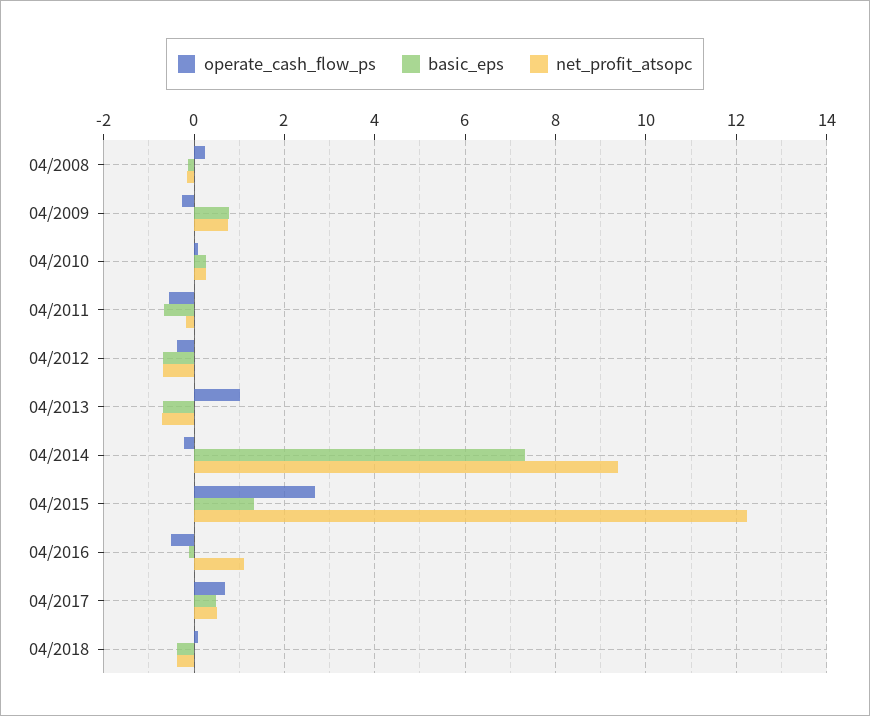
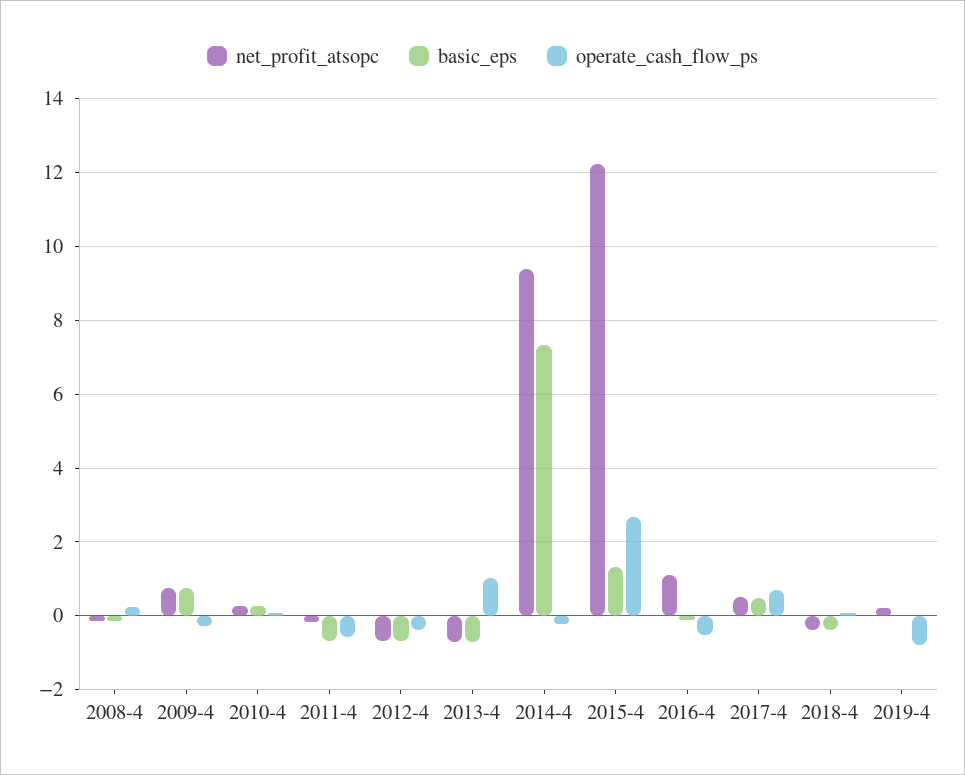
net_profit_atsopc, 2019-4: none -> 0.2
basic_eps, 2019-4: none -> 0
operate_cash_flow_ps, 2019-4: none -> -0.8

